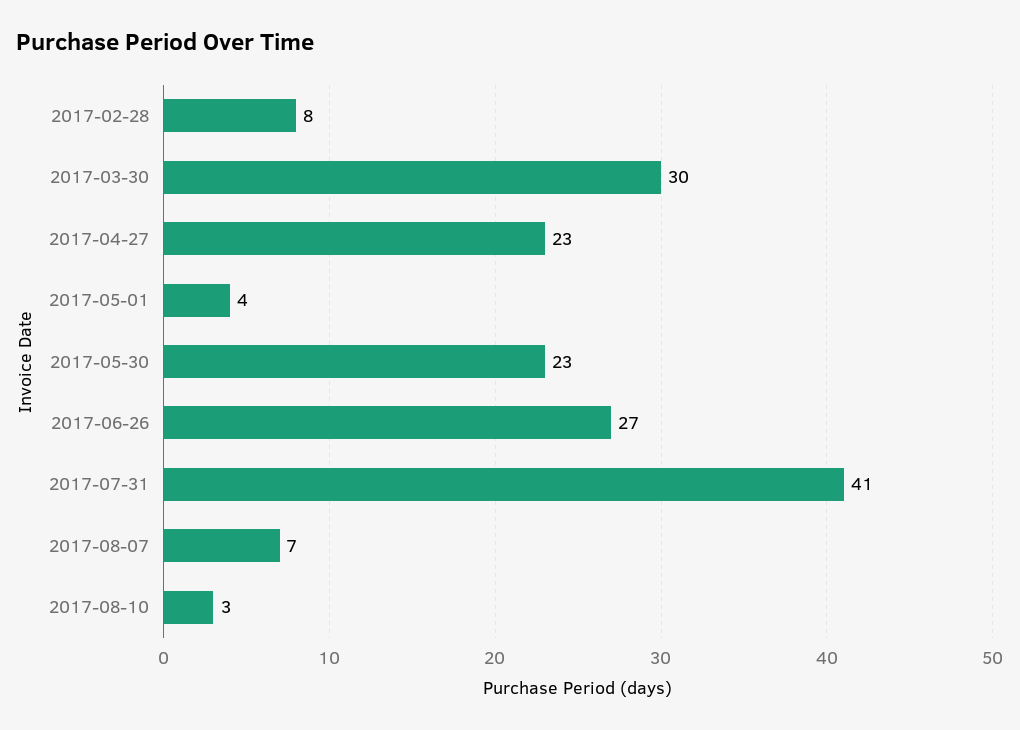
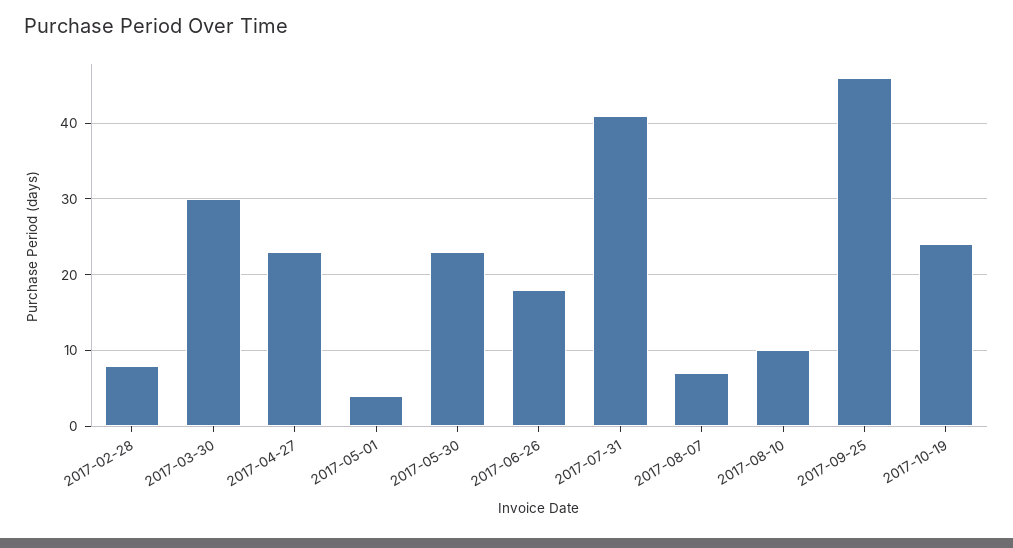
2017-06-26: 27 -> 18
2017-08-10: 3 -> 10
2017-09-25: none -> 46
2017-10-19: none -> 24

